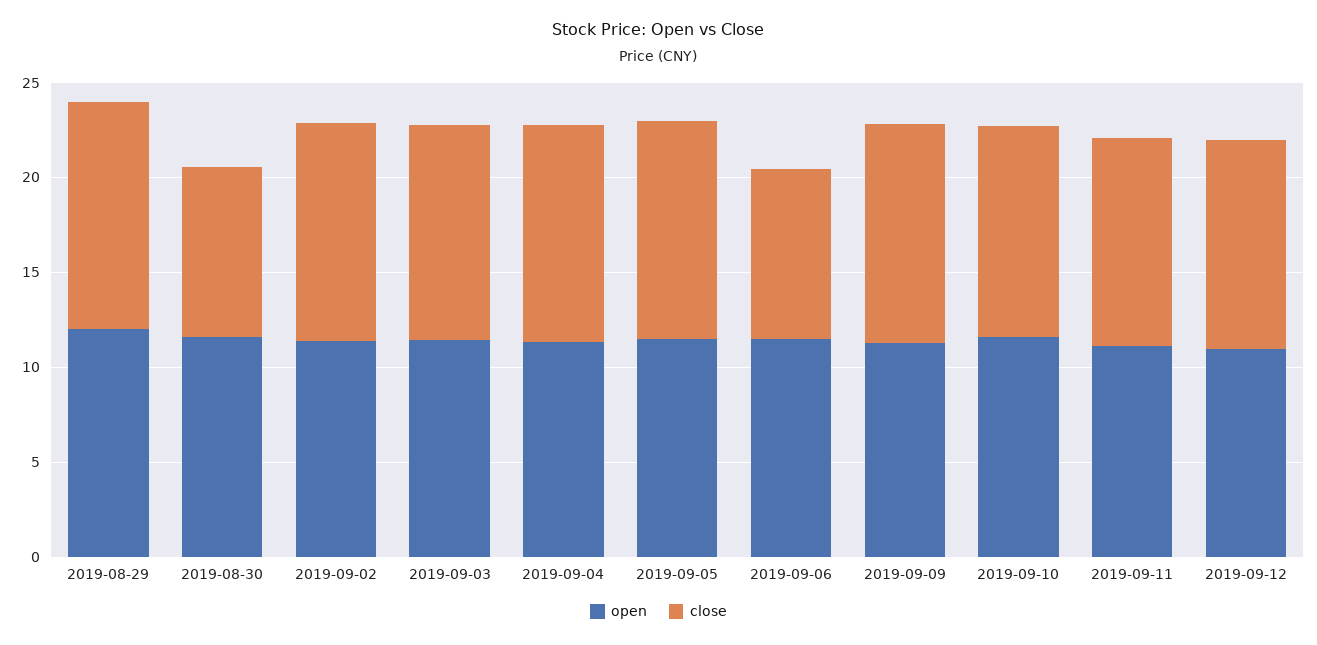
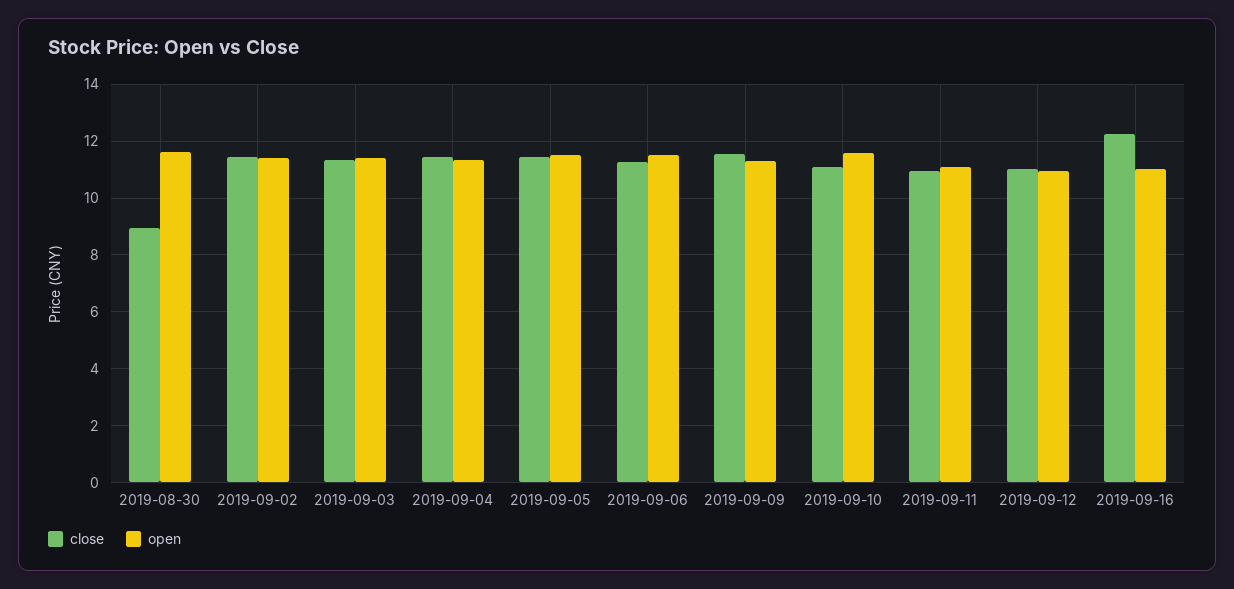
open, 2019-08-29: 12 -> none
close, 2019-08-29: 12 -> none
close, 2019-09-06: 9 -> 11.25
close, 2019-09-16: none -> 12.25
open, 2019-09-16: none -> 11

